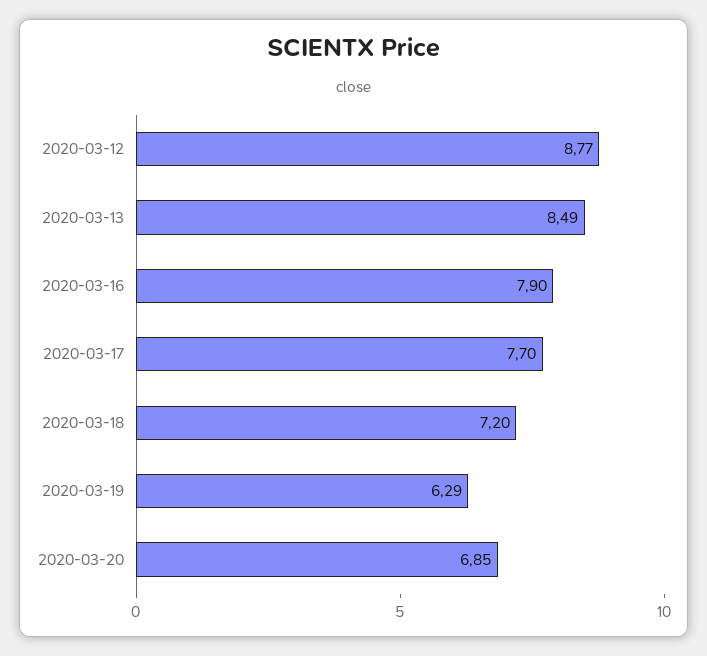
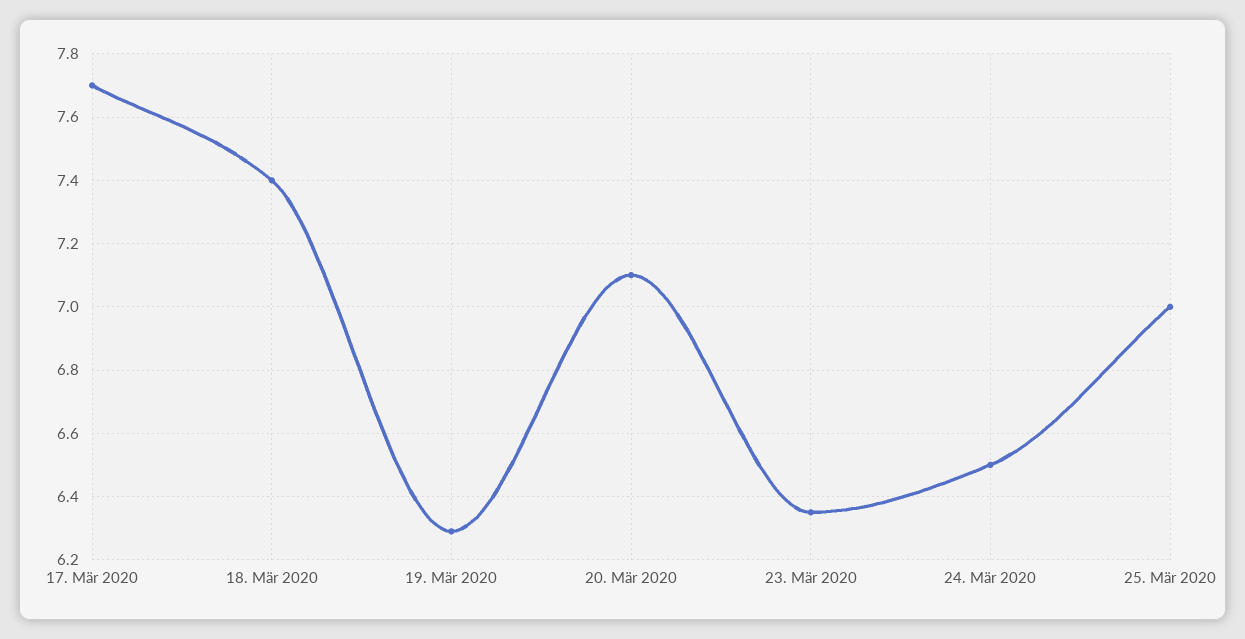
2020-03-12: 8.77 -> none
2020-03-13: 8.49 -> none
2020-03-16: 7.9 -> none
2020-03-18: 7.2 -> 7.4
2020-03-20: 6.85 -> 7.1
23. Mär 2020: none -> 6.35
24. Mär 2020: none -> 6.5
25. Mär 2020: none -> 7

